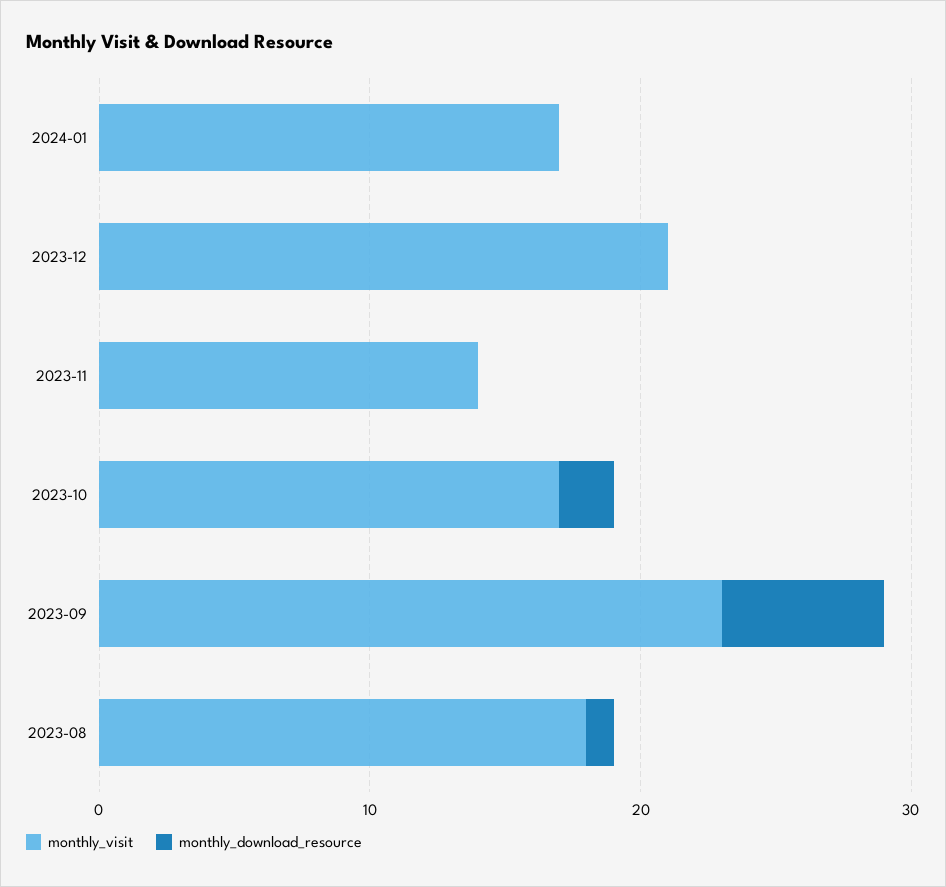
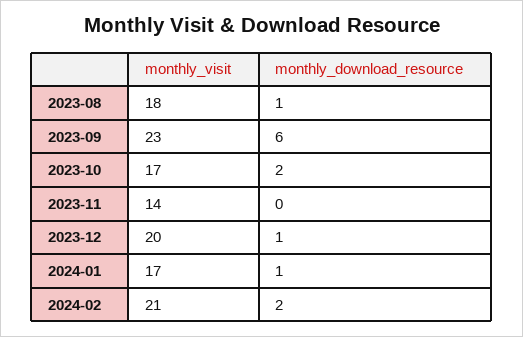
monthly_download_resource, 2024-01: 0 -> 1
monthly_visit, 2023-12: 21 -> 20
monthly_download_resource, 2023-12: 0 -> 1
monthly_visit, 2024-02: none -> 21
monthly_download_resource, 2024-02: none -> 2

